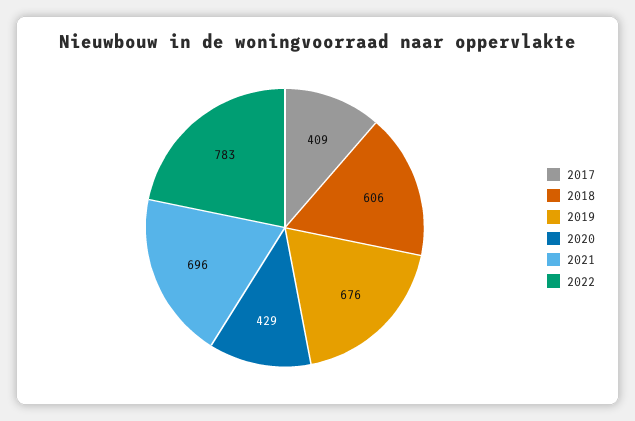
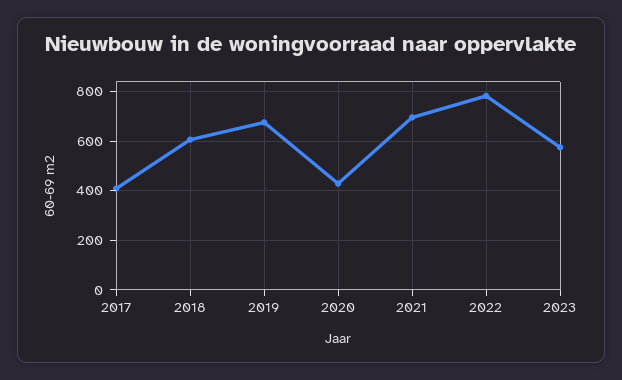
2023: none -> 575

